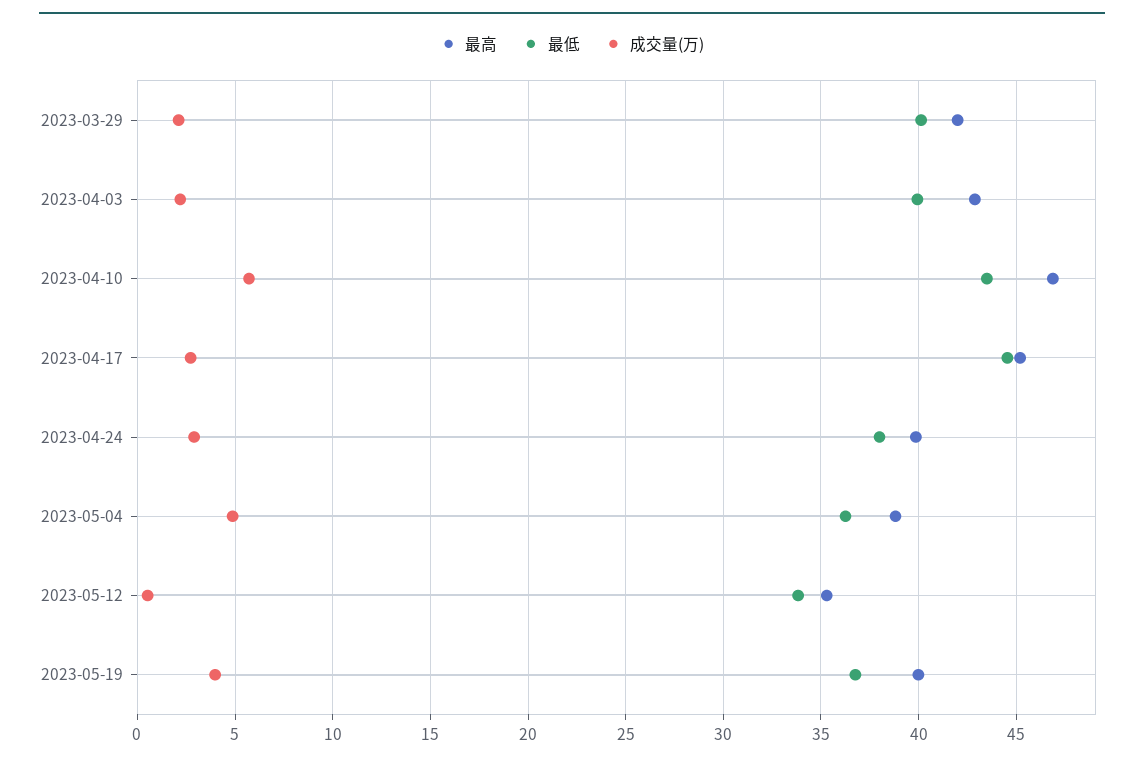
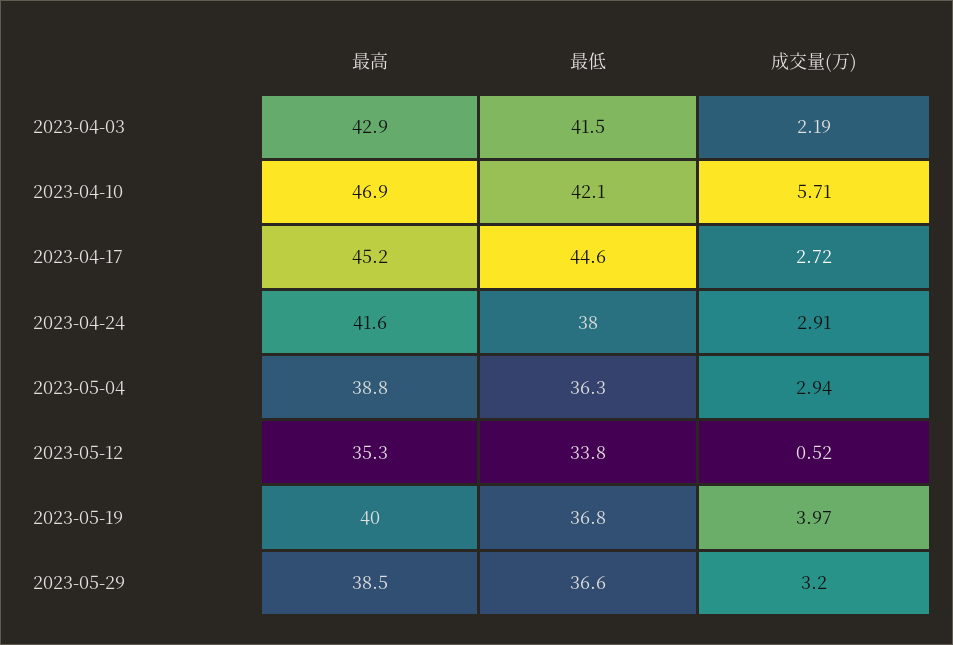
最高, 2023-03-29: 42 -> none
最低, 2023-03-29: 40 -> none
成交量(万), 2023-03-29: 2 -> none
最低, 2023-04-03: 40 -> 41.5
最低, 2023-04-10: 43.5 -> 42.1
最高, 2023-04-24: 40 -> 41.6
成交量(万), 2023-05-04: 5 -> 2.94
最高, 2023-05-29: none -> 38.5
最低, 2023-05-29: none -> 36.6
成交量(万), 2023-05-29: none -> 3.2

